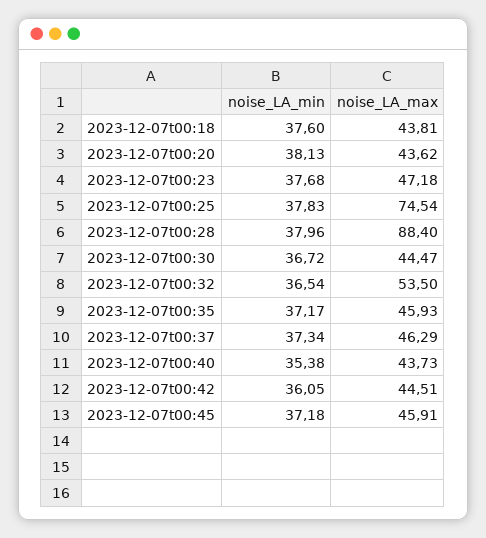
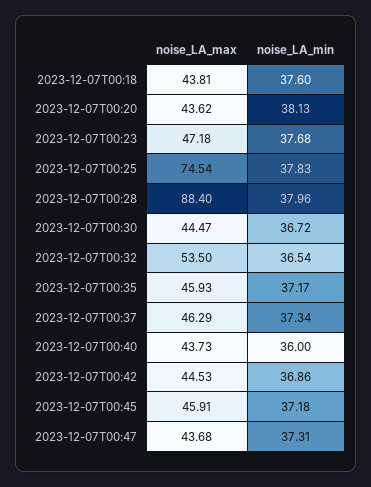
noise_LA_min, 2023-12-07t00:40: 35.38 -> 36
noise_LA_min, 2023-12-07t00:42: 36.05 -> 36.86
noise_LA_max, 2023-12-07t00:42: 44.51 -> 44.53
noise_LA_max, 2023-12-07T00:47: none -> 43.68
noise_LA_min, 2023-12-07T00:47: none -> 37.31

